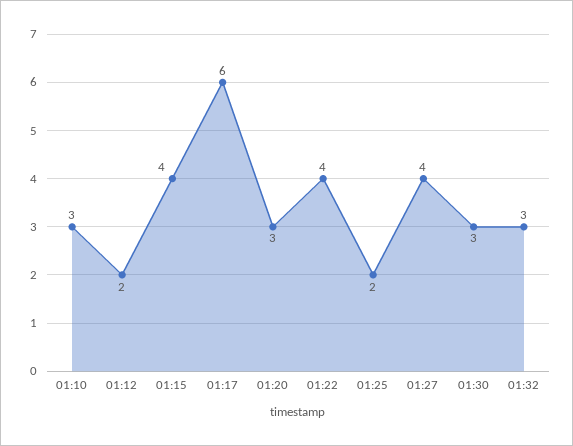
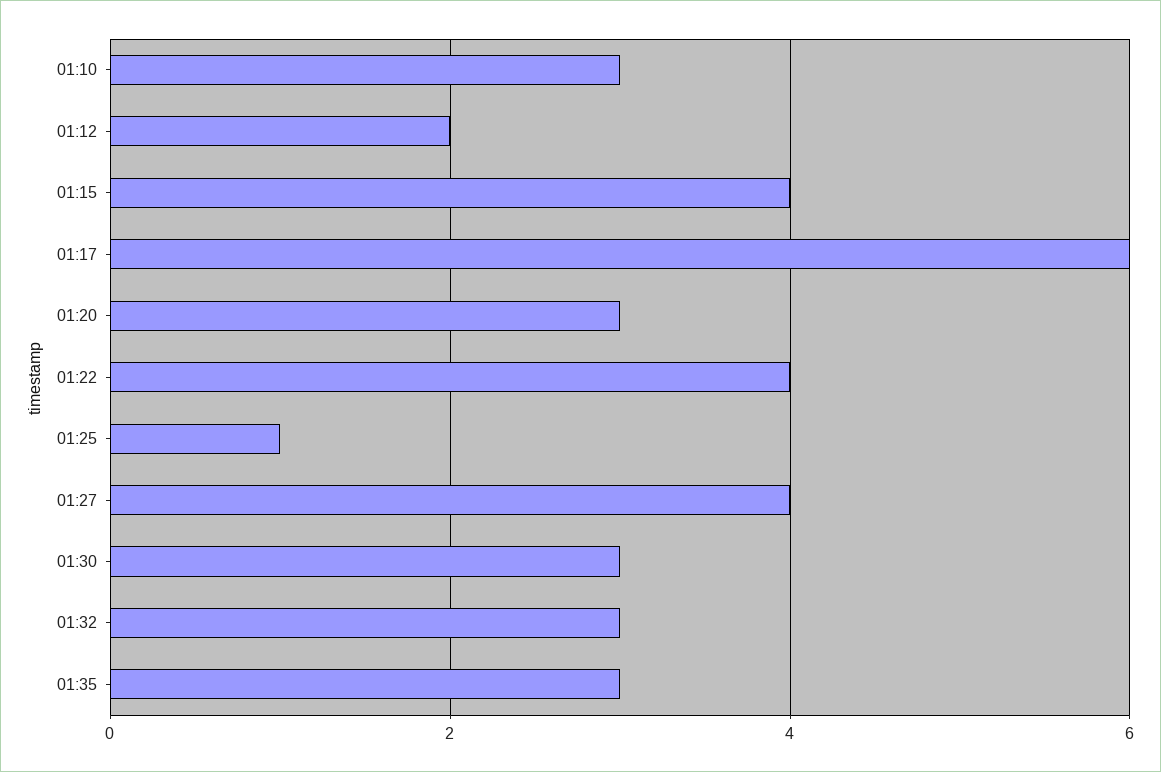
01:25: 2 -> 1
01:35: none -> 3

